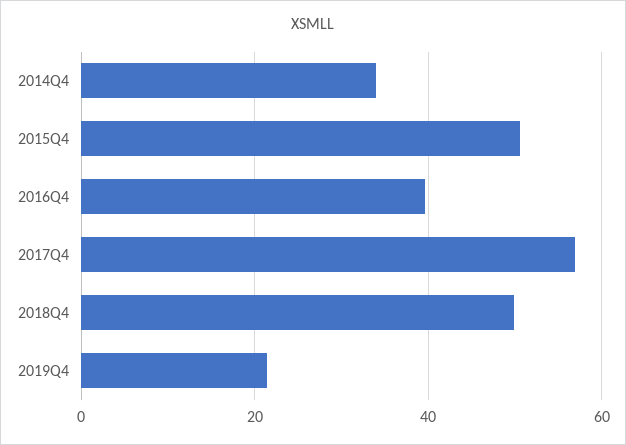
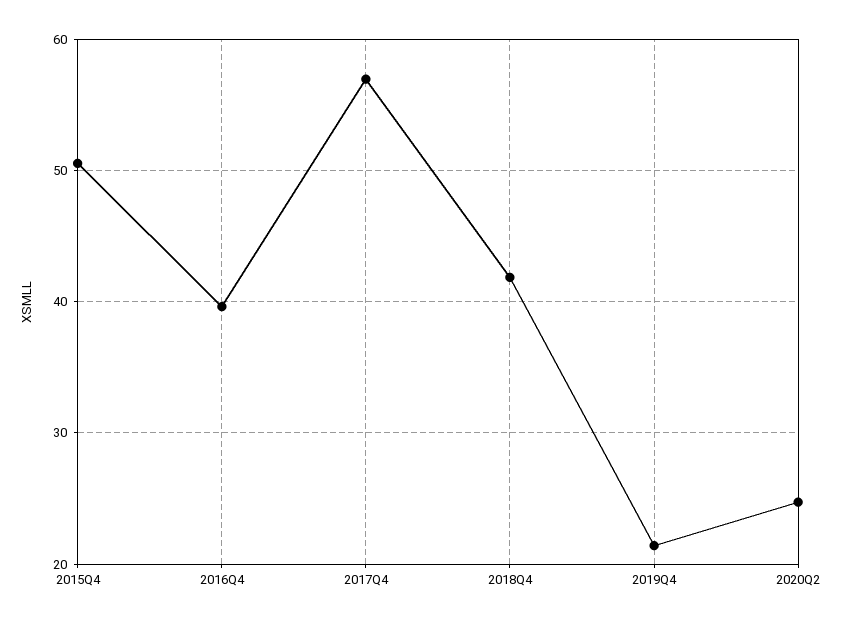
2014Q4: 34 -> none
2018Q4: 50 -> 42
2020Q2: none -> 25

